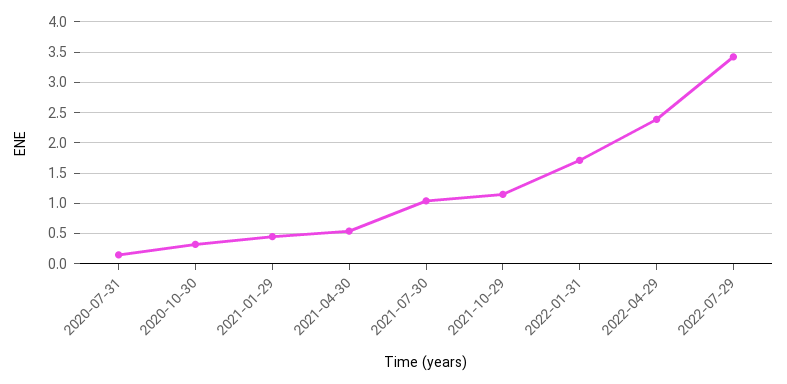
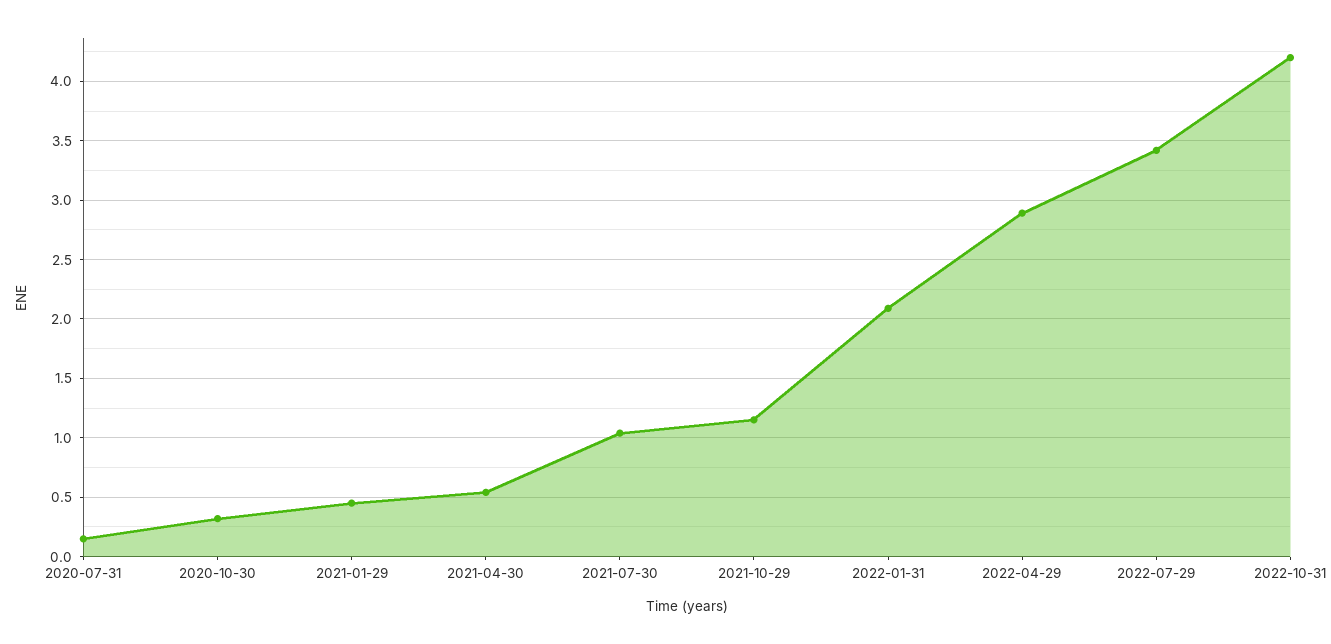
2022-01-31: 1.7 -> 2.1
2022-04-29: 2.4 -> 2.9
2022-10-31: none -> 4.2

